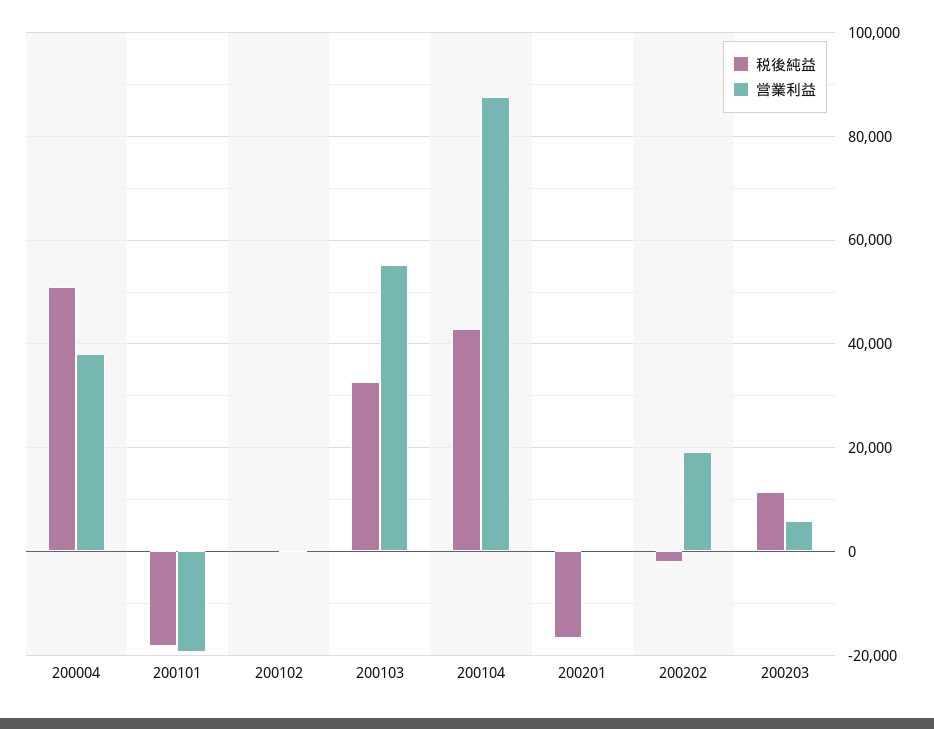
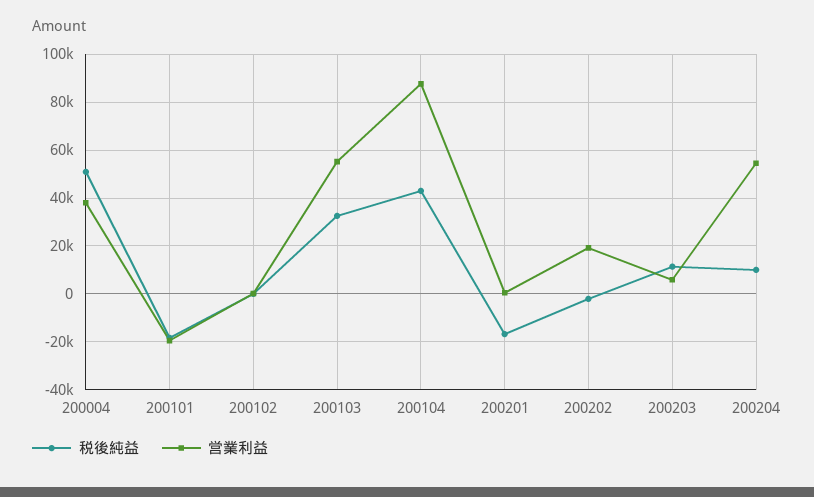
税後純益, 200204: none -> 10000
営業利益, 200204: none -> 55000

